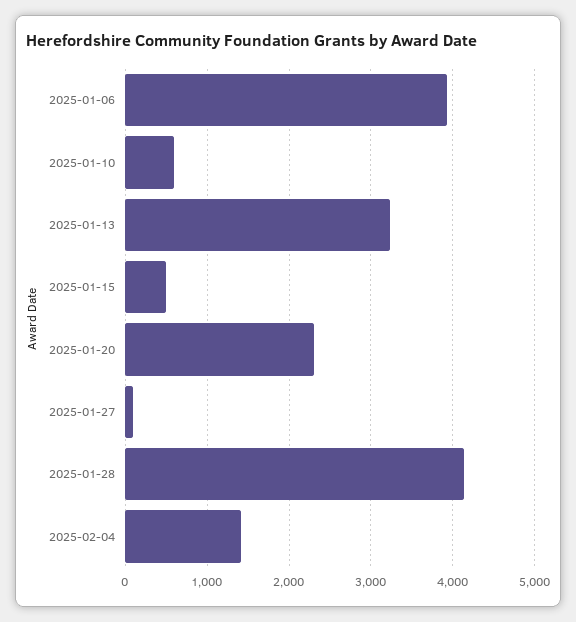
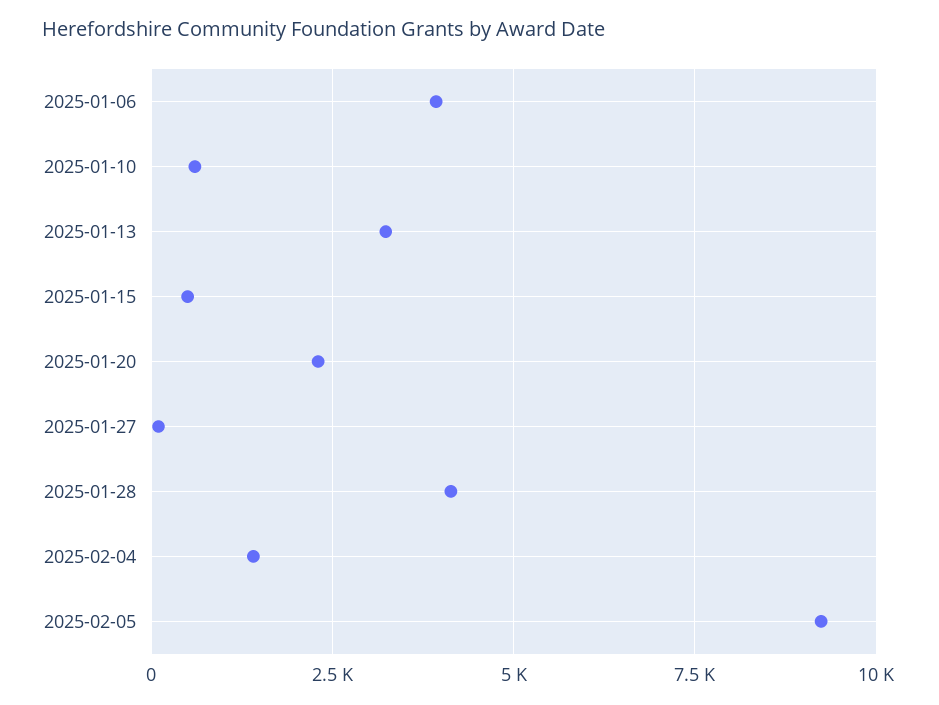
2025-02-05: none -> 9250

